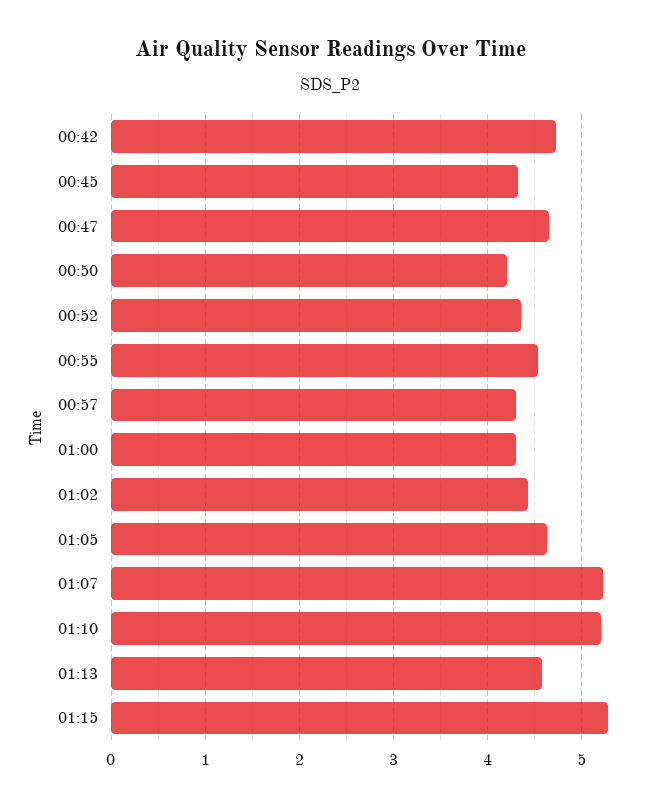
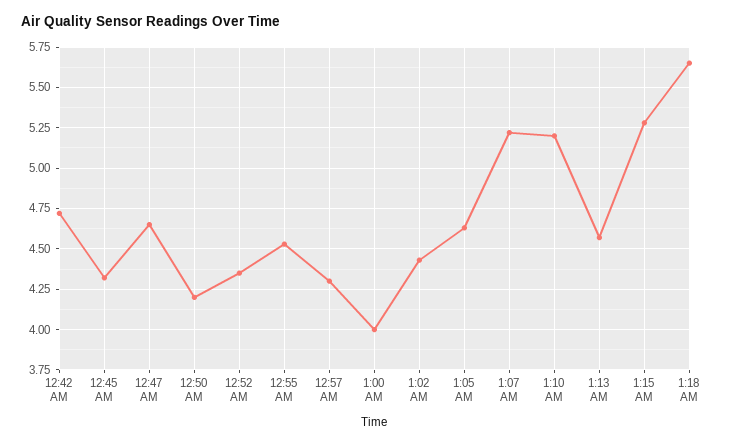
01:00: 4.3 -> 4
1:18 AM: none -> 5.65

